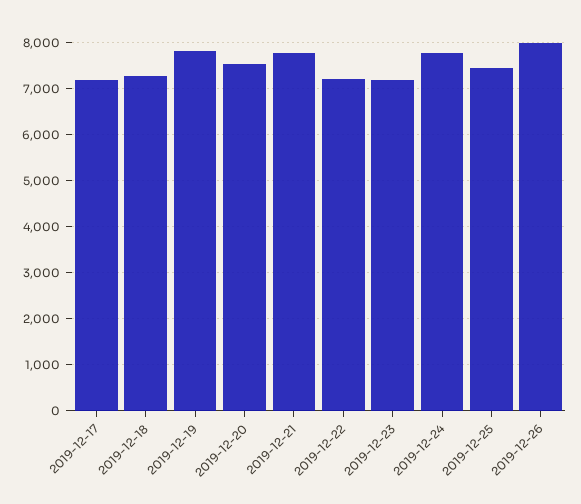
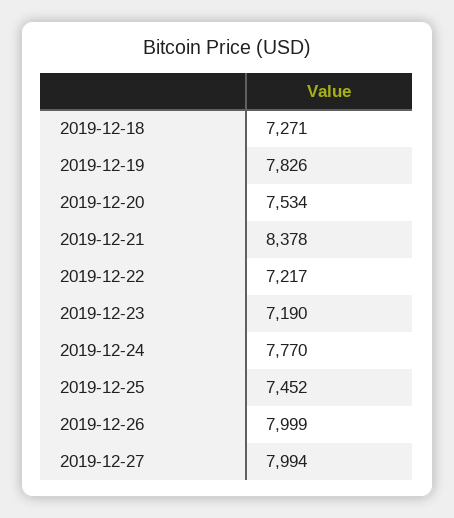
2019-12-17: 7200 -> none
2019-12-21: 7800 -> 8378
2019-12-27: none -> 7994

